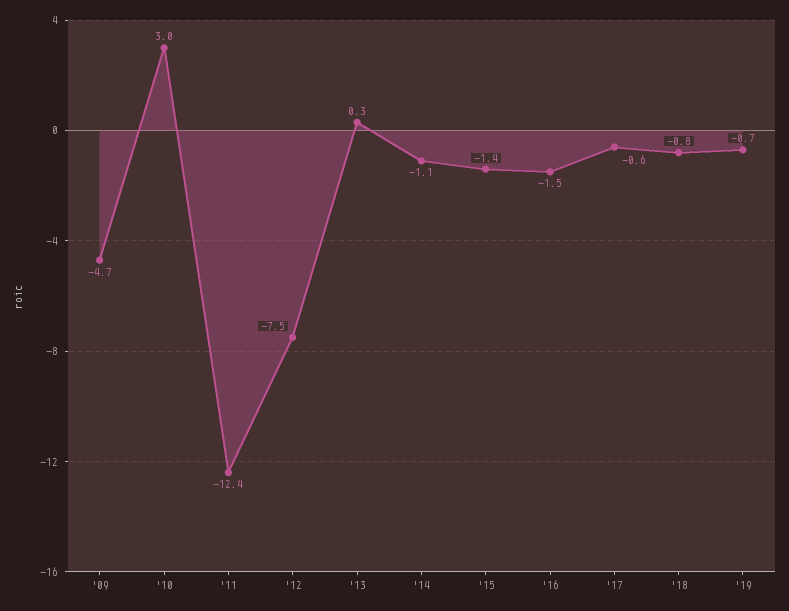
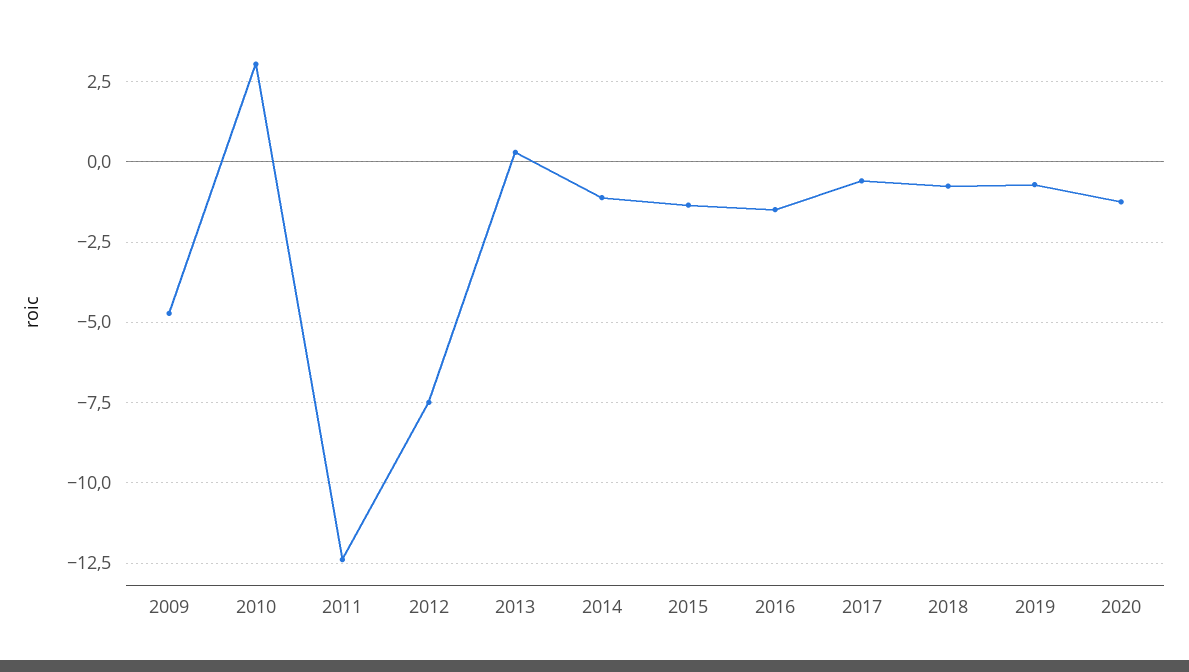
2020: none -> -1.25

